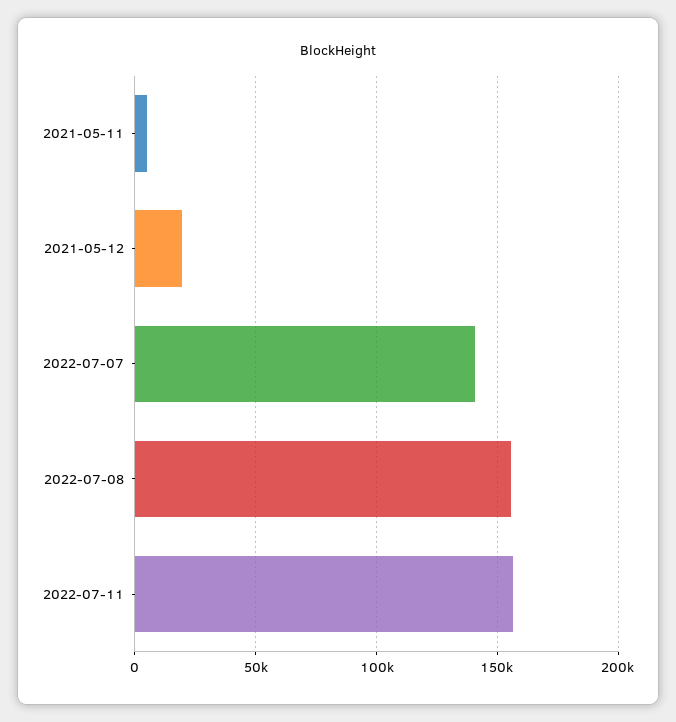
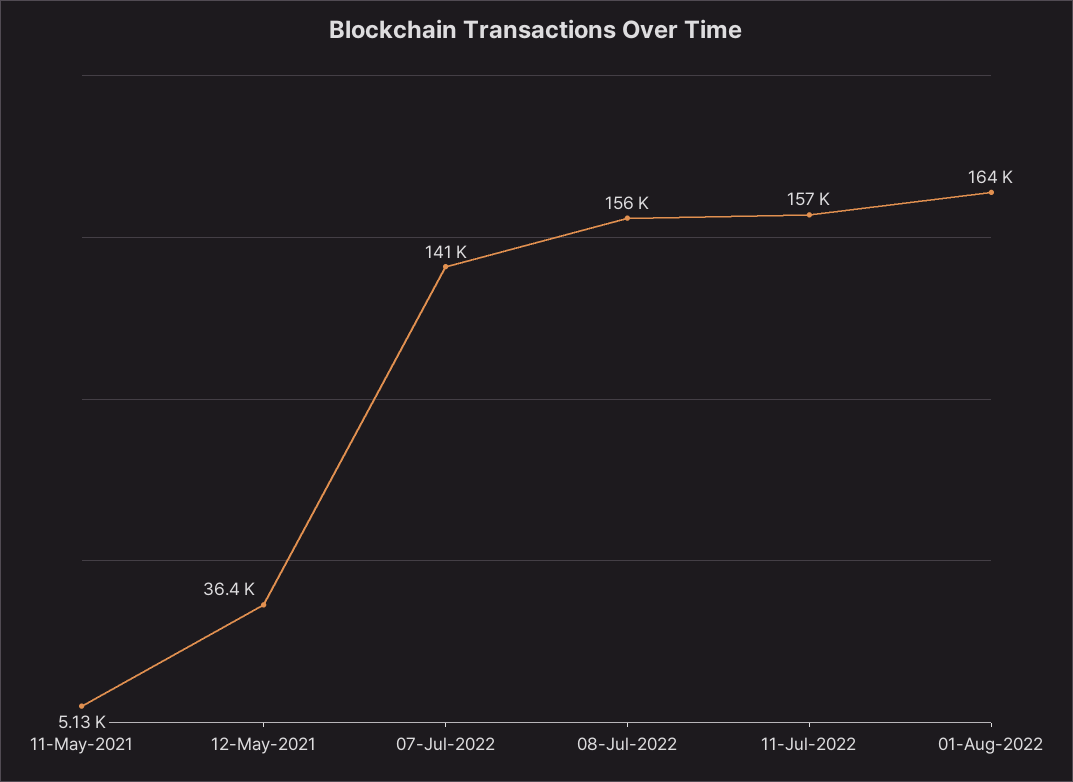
2021-05-12: 20000 -> 36400
01-Aug-2022: none -> 164000

